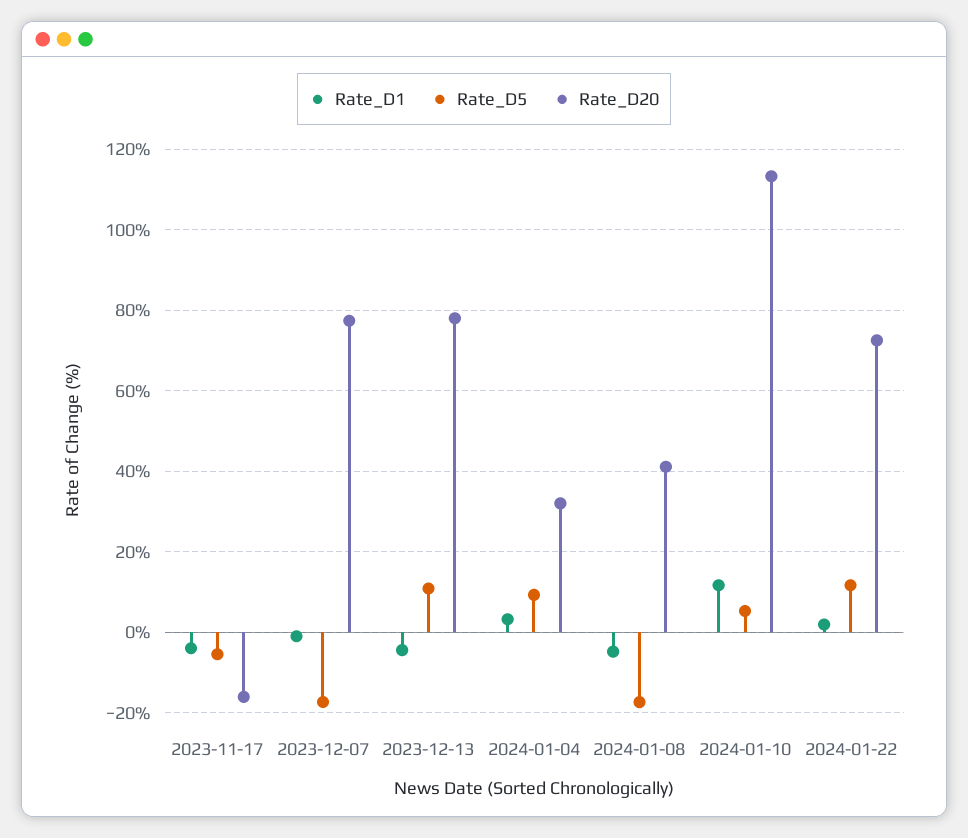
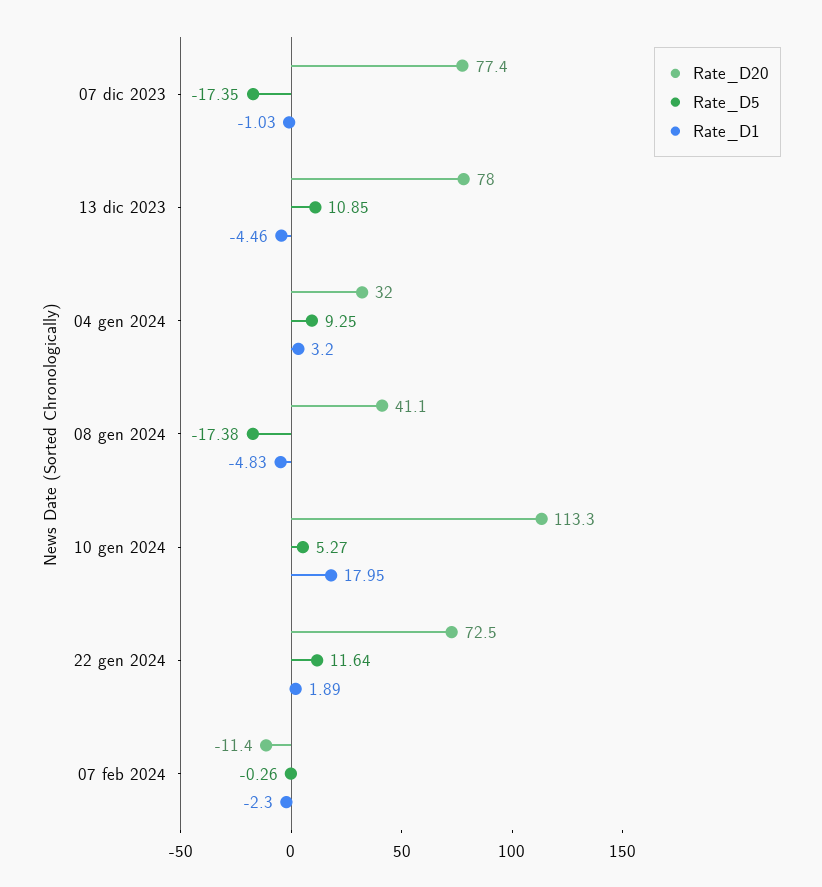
Rate_D1, 2023-11-17: -4 -> none
Rate_D5, 2023-11-17: -6 -> none
Rate_D20, 2023-11-17: -16 -> none
Rate_D1, 2024-01-10: 12 -> 17.95
Rate_D20, 07 feb 2024: none -> -11.4
Rate_D5, 07 feb 2024: none -> -0.26
Rate_D1, 07 feb 2024: none -> -2.3

